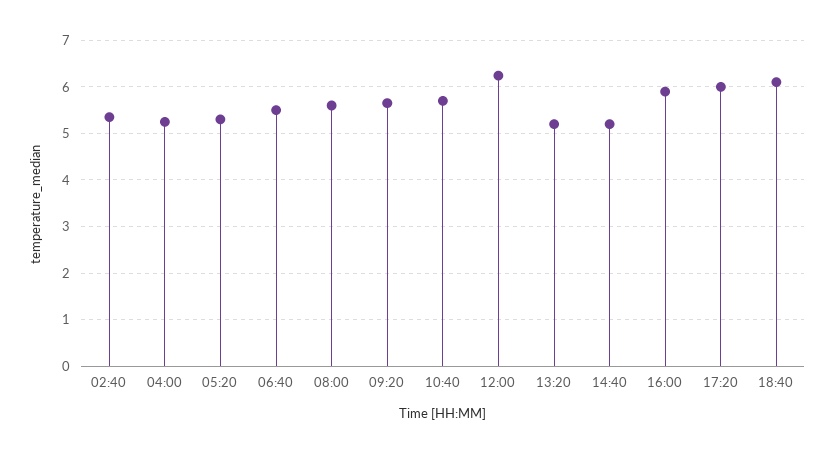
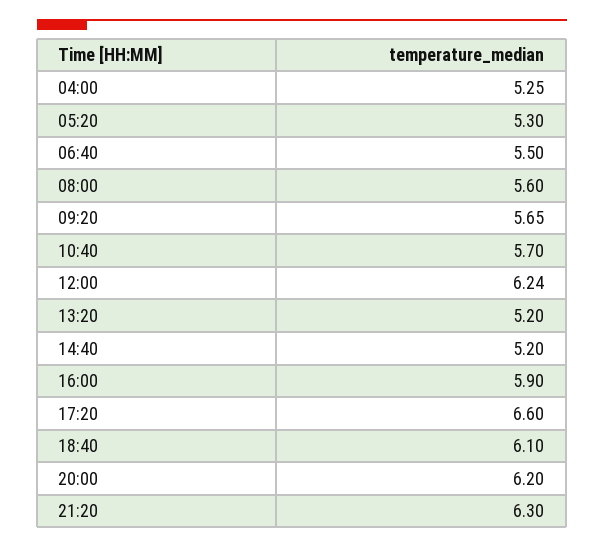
02:40: 5.4 -> none
17:20: 6 -> 6.6
20:00: none -> 6.2
21:20: none -> 6.3

